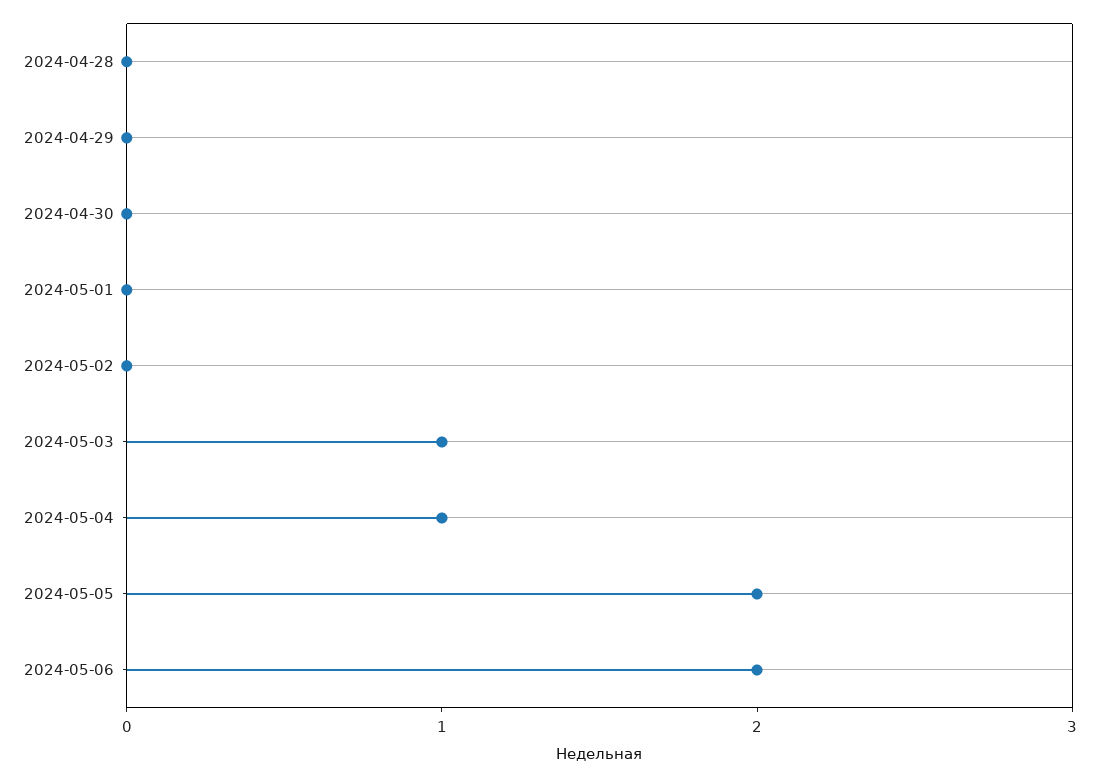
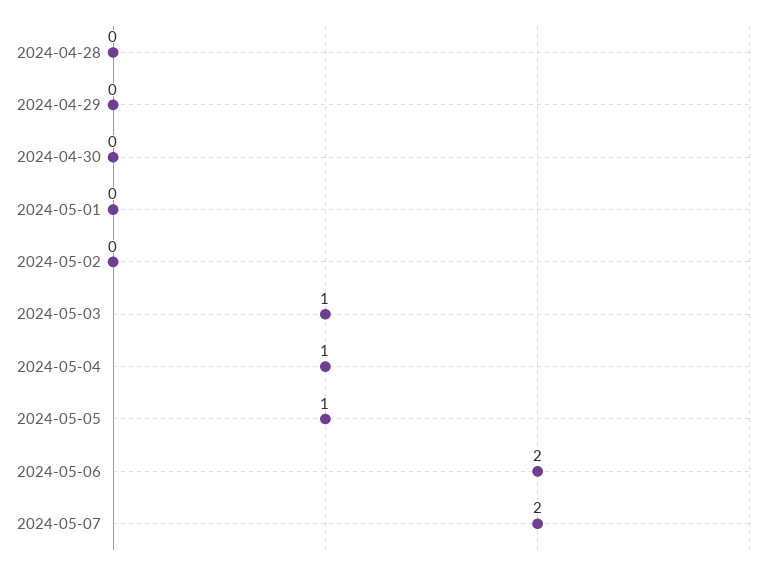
2024-05-05: 2 -> 1
2024-05-07: none -> 2

